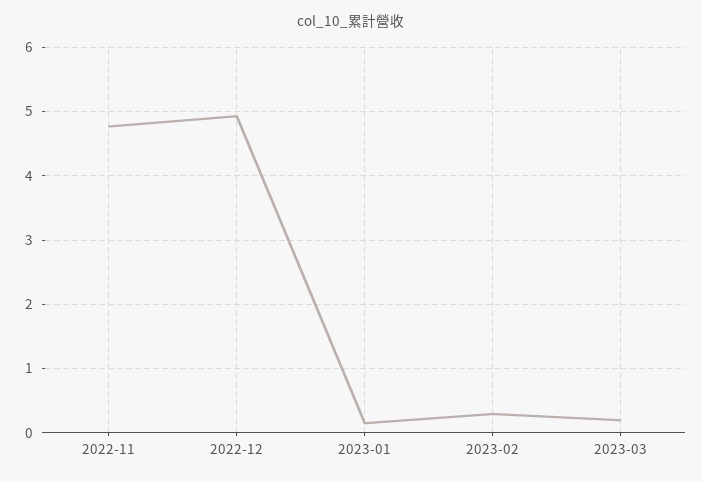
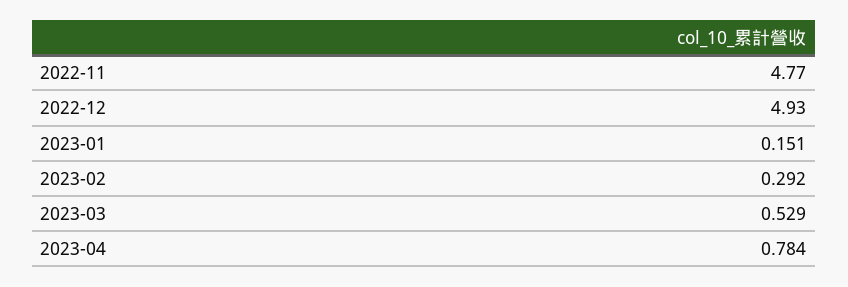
2023-03: 0.2 -> 0.529
2023-04: none -> 0.784

